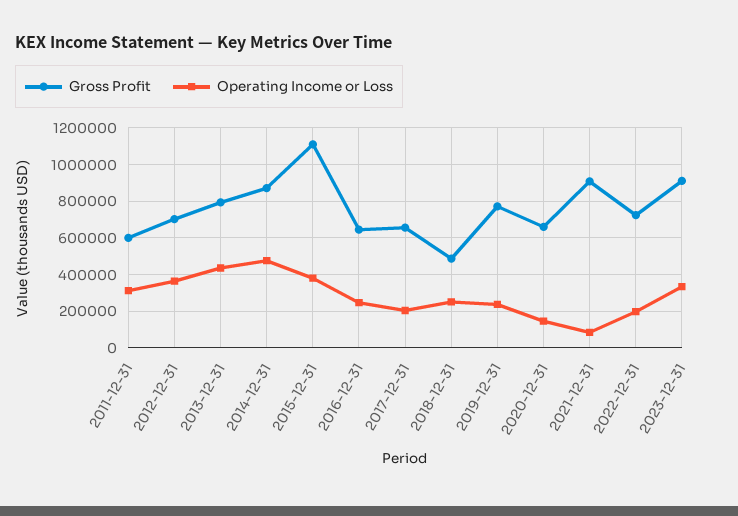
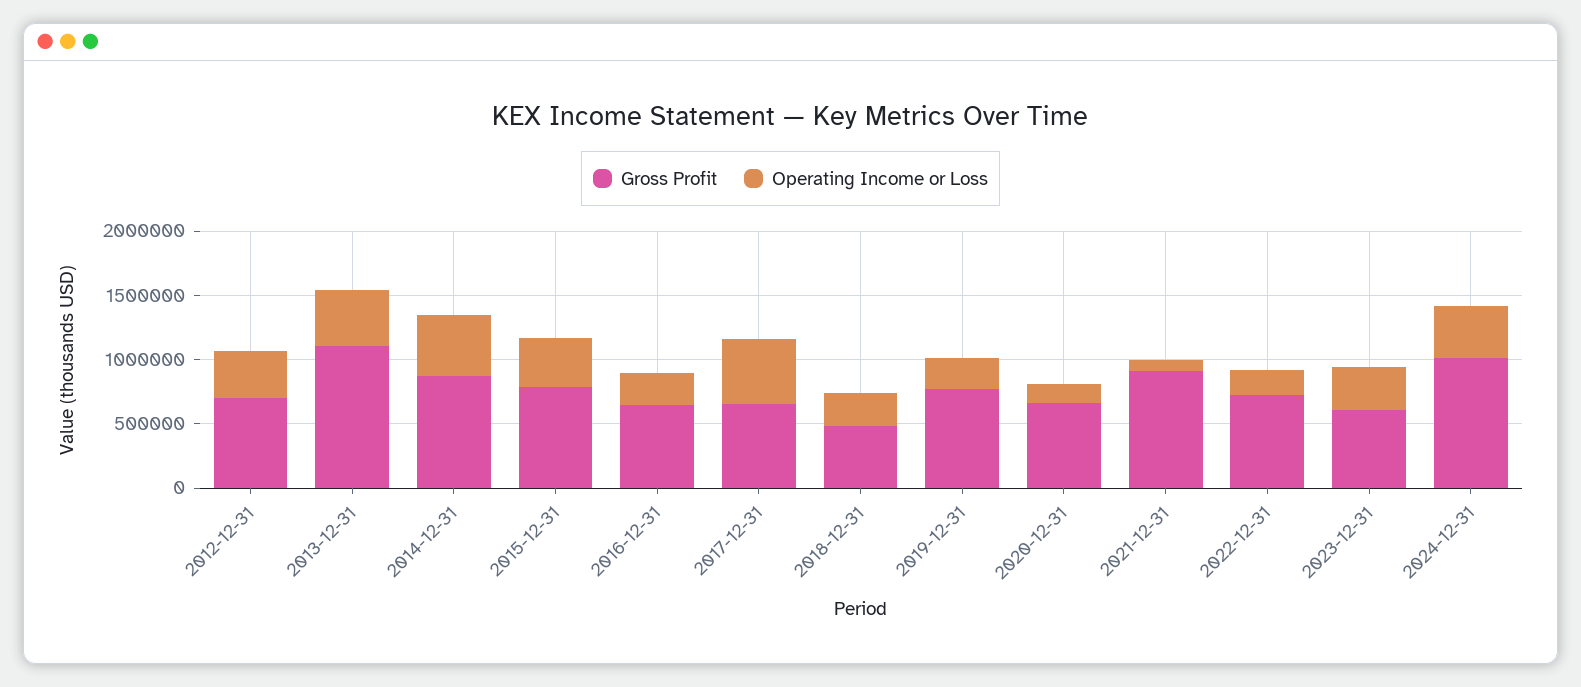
Gross Profit, 2011-12-31: 600000 -> none
Operating Income or Loss, 2011-12-31: 300000 -> none
Gross Profit, 2013-12-31: 800000 -> 1100000
Gross Profit, 2015-12-31: 1100000 -> 800000
Operating Income or Loss, 2017-12-31: 200000 -> 500000
Gross Profit, 2023-12-31: 900000 -> 600000
Gross Profit, 2024-12-31: none -> 1000000
Operating Income or Loss, 2024-12-31: none -> 400000

